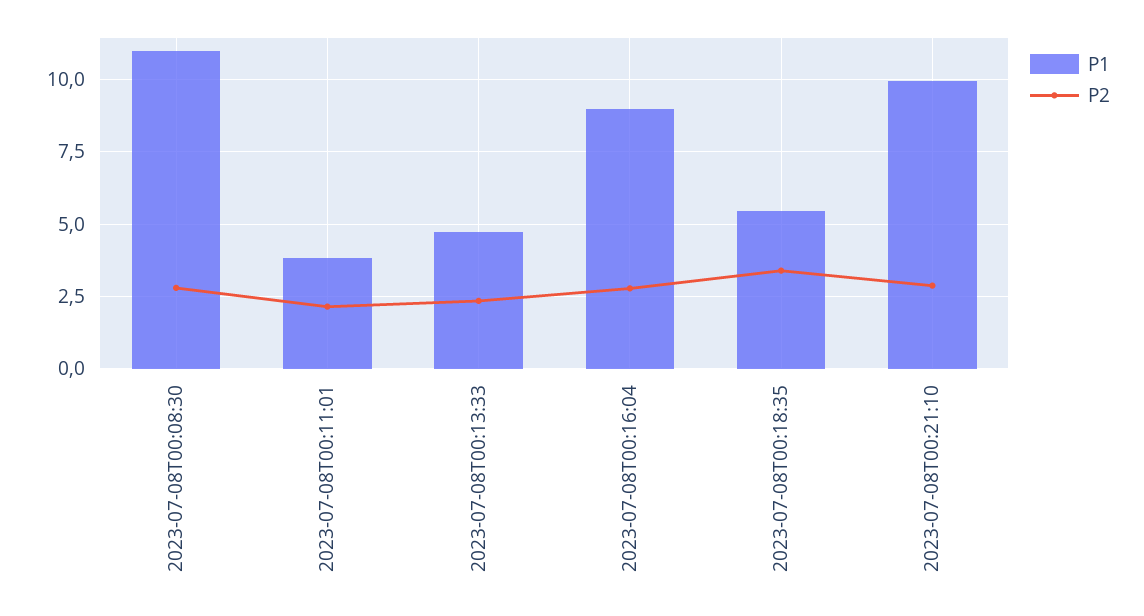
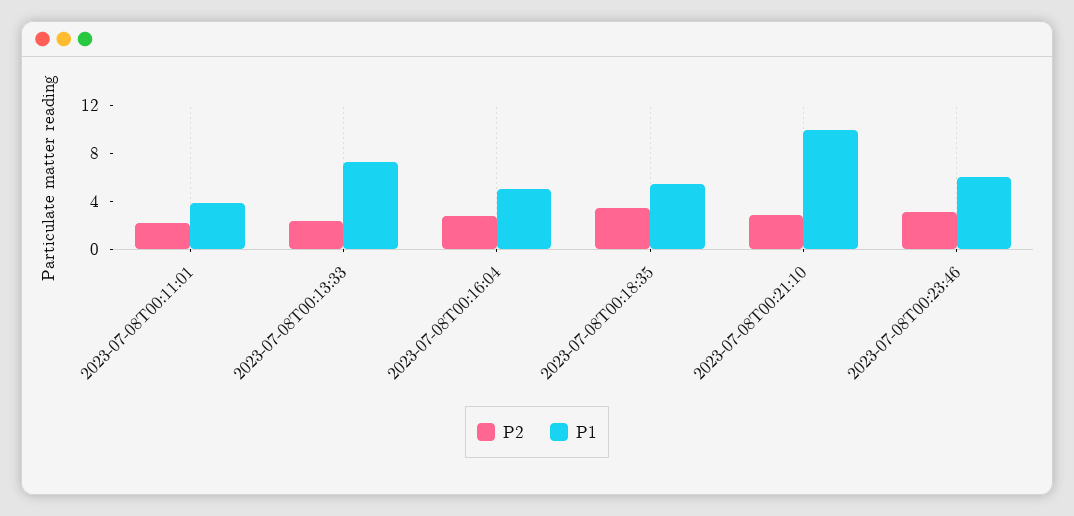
P1, 2023-07-08T00:08:30: 11 -> none
P2, 2023-07-08T00:08:30: 2.75 -> none
P1, 2023-07-08T00:13:33: 4.75 -> 7
P1, 2023-07-08T00:16:04: 9 -> 5
P2, 2023-07-08T00:23:46: none -> 3
P1, 2023-07-08T00:23:46: none -> 6

